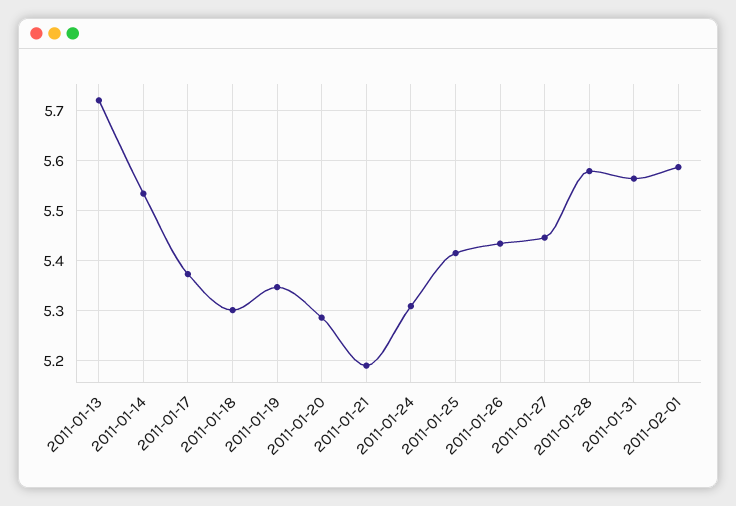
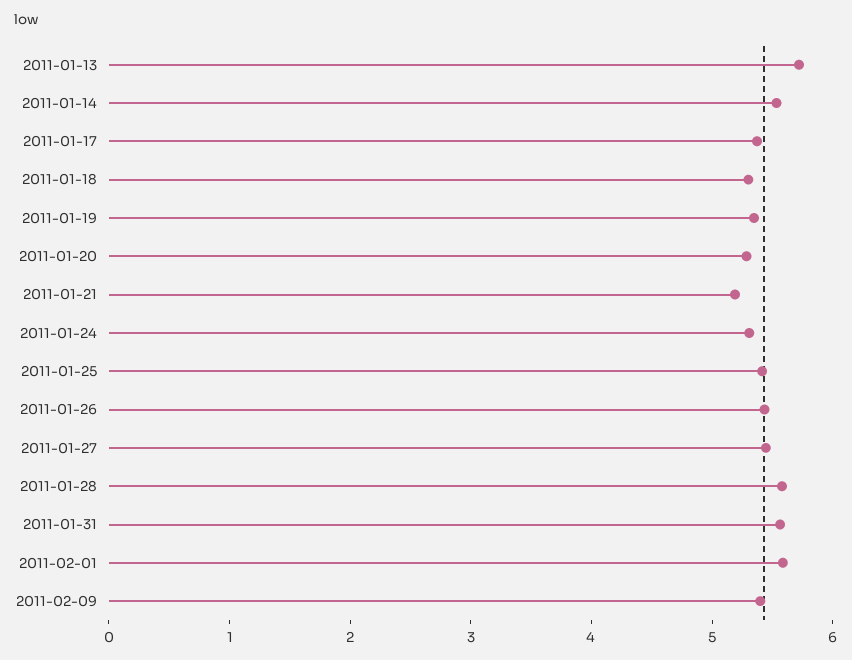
2011-02-09: none -> 5.4

